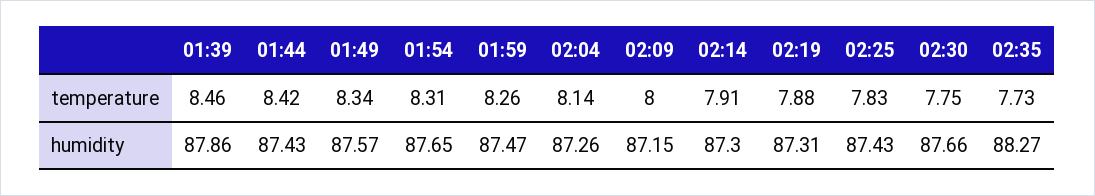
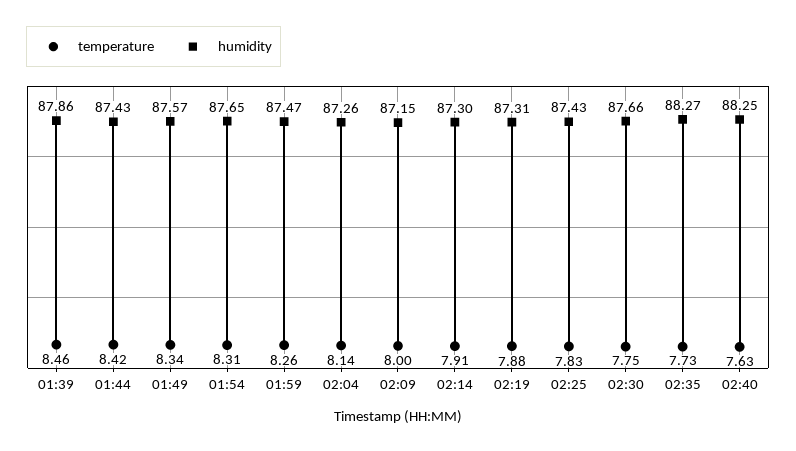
temperature, 02:40: none -> 7.63
humidity, 02:40: none -> 88.25

